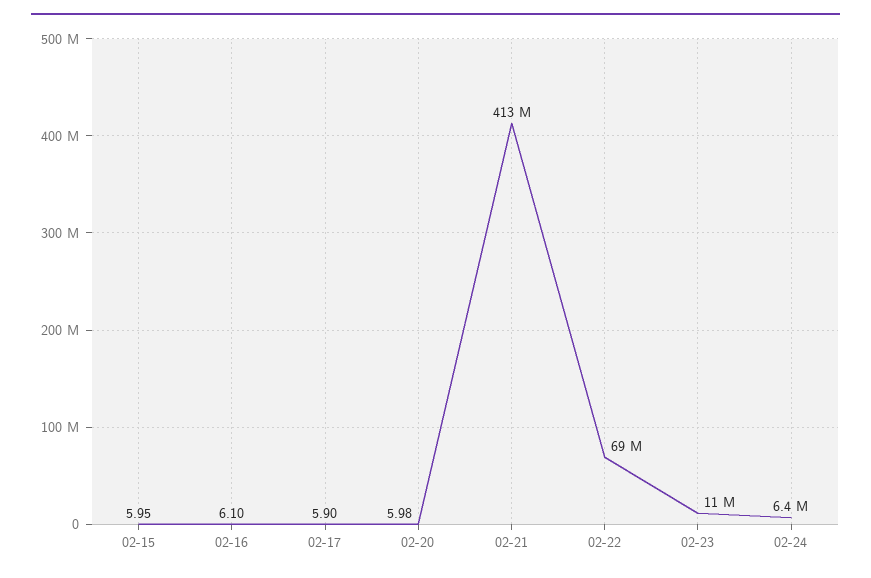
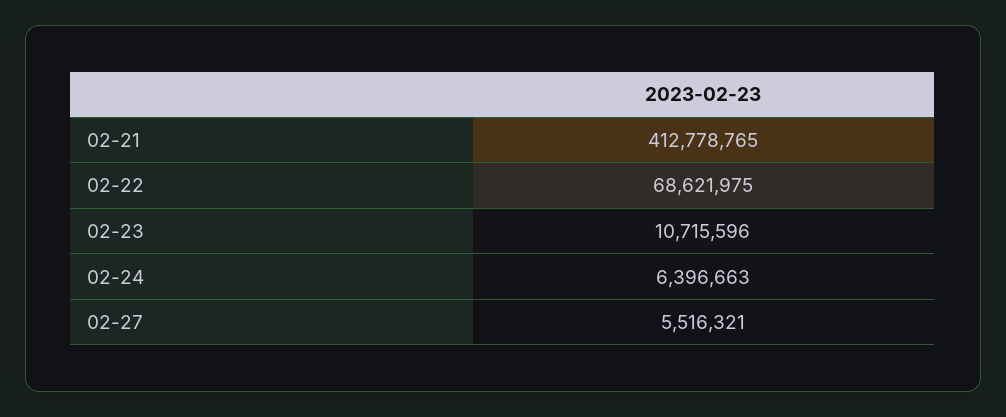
02-15: 5.95 -> none
02-16: 6.1 -> none
02-17: 5.9 -> none
02-20: 5.98 -> none
02-27: none -> 5516321

